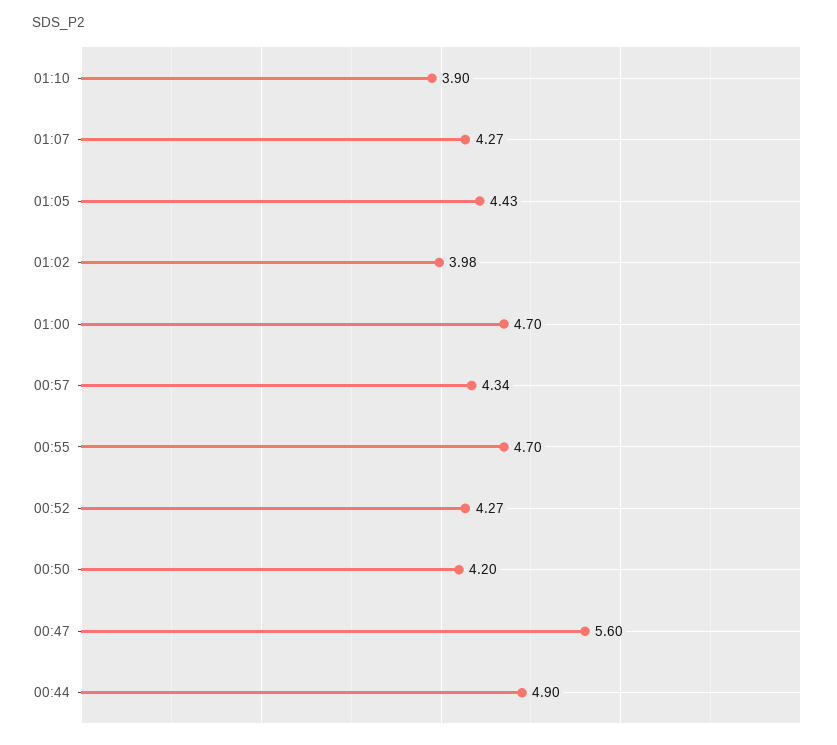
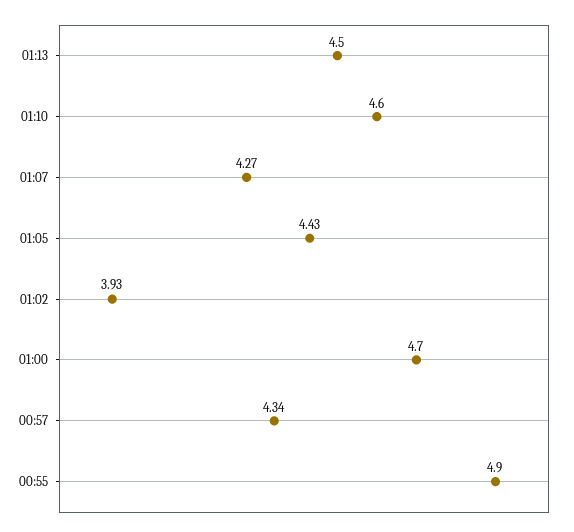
01:10: 3.9 -> 4.6
01:02: 3.98 -> 3.93
00:55: 4.7 -> 4.9
00:52: 4.27 -> none
00:50: 4.2 -> none
00:47: 5.6 -> none
00:44: 4.9 -> none
01:13: none -> 4.5

